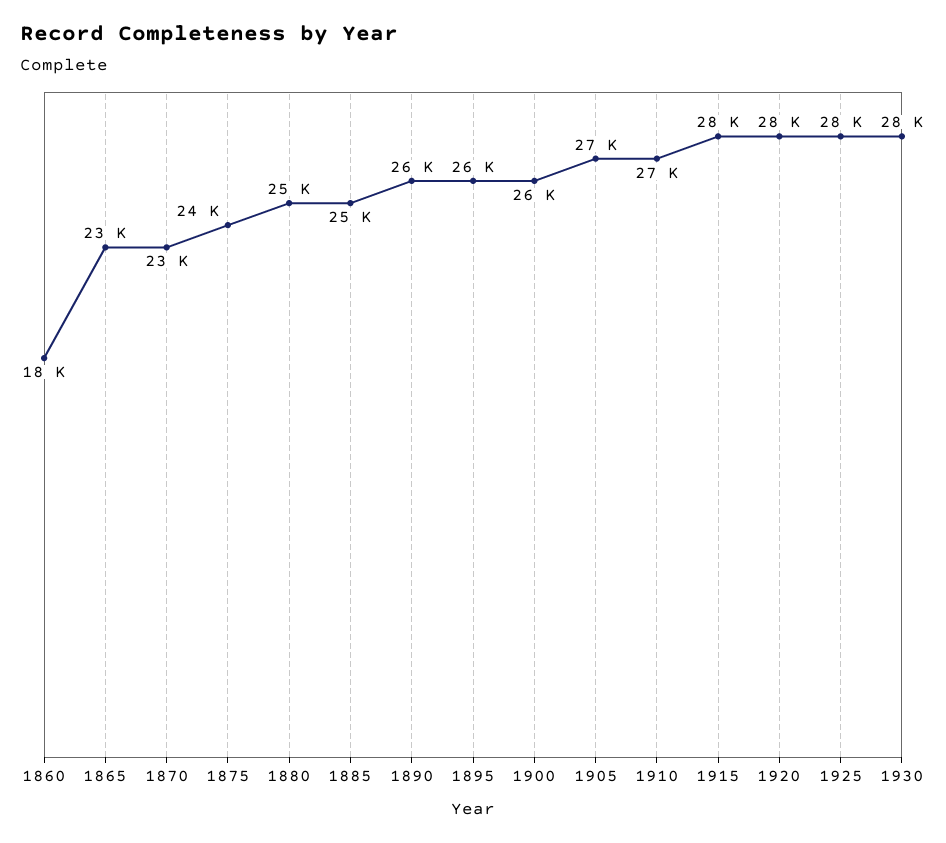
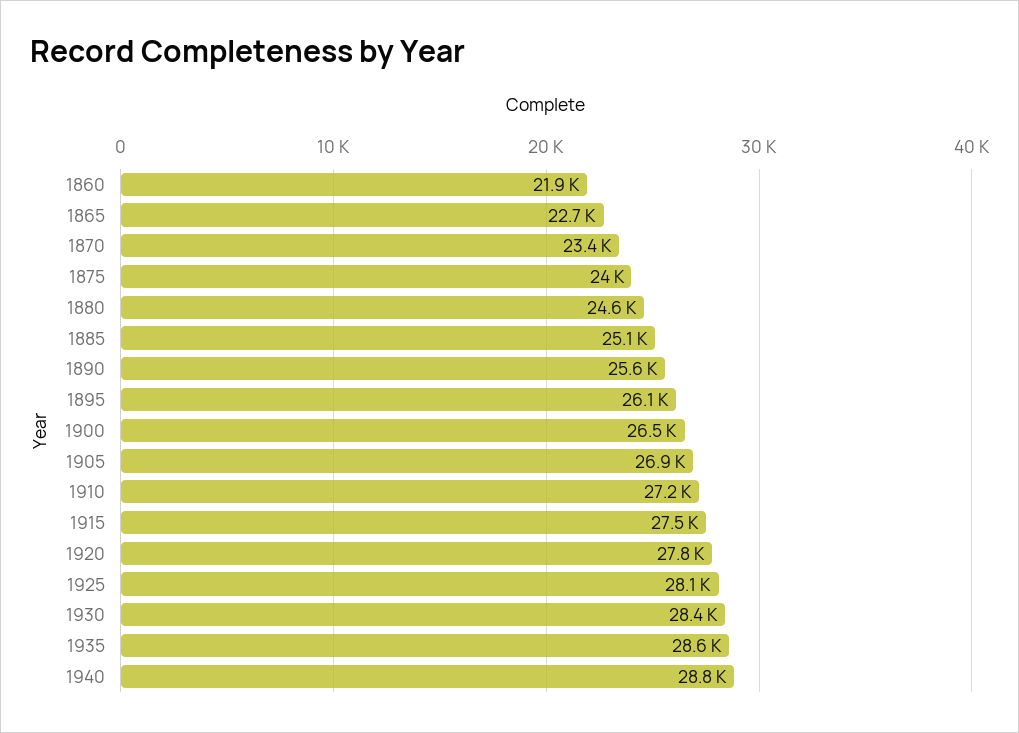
1860: 18000 -> 21900
1935: none -> 28600
1940: none -> 28800

